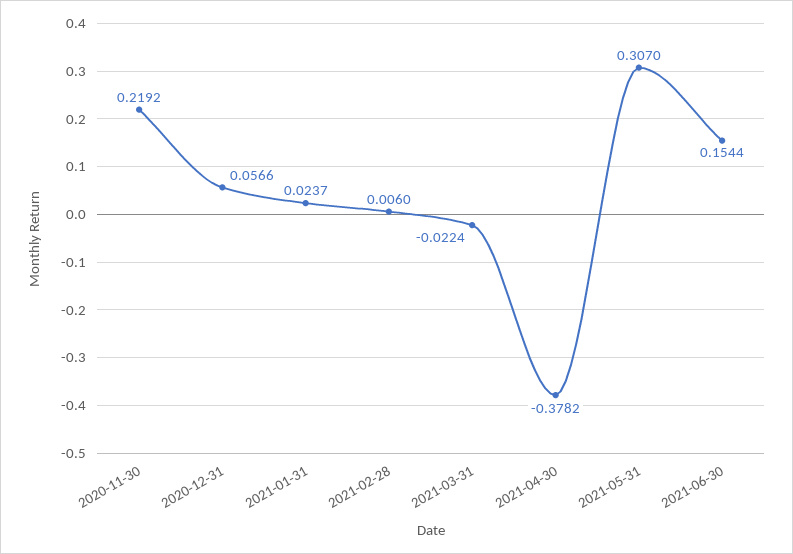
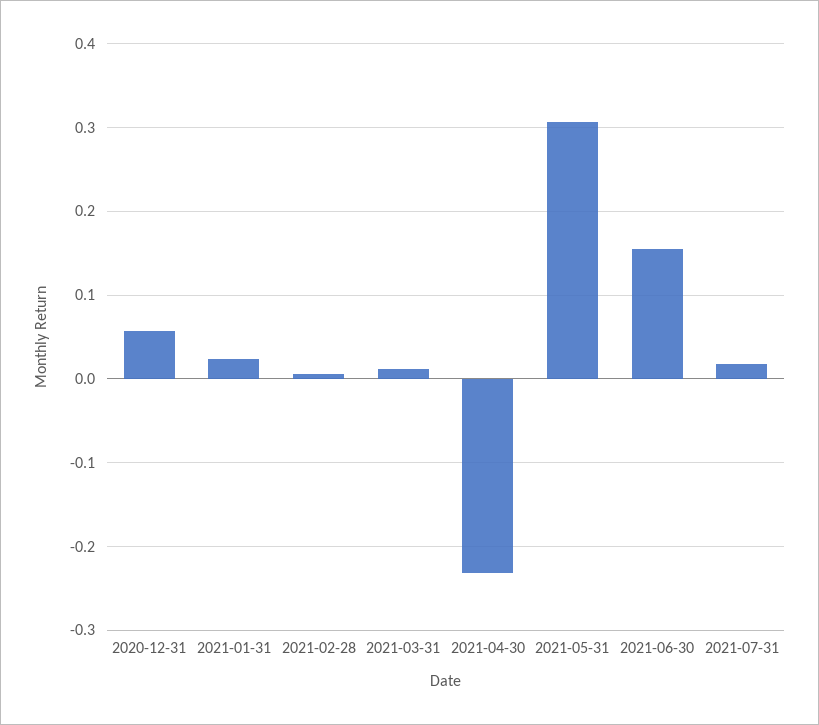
2020-11-30: 0.2192 -> none
2021-03-31: -0.0224 -> 0.01
2021-04-30: -0.3782 -> -0.23
2021-07-31: none -> 0.02

